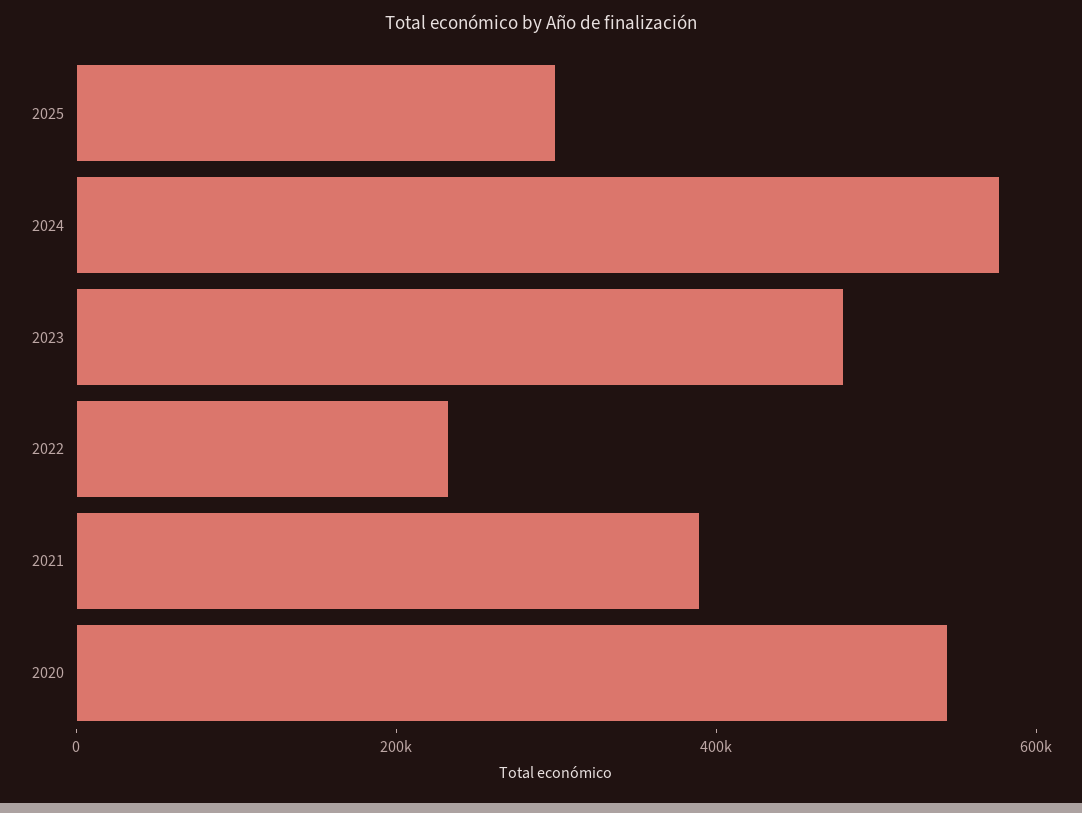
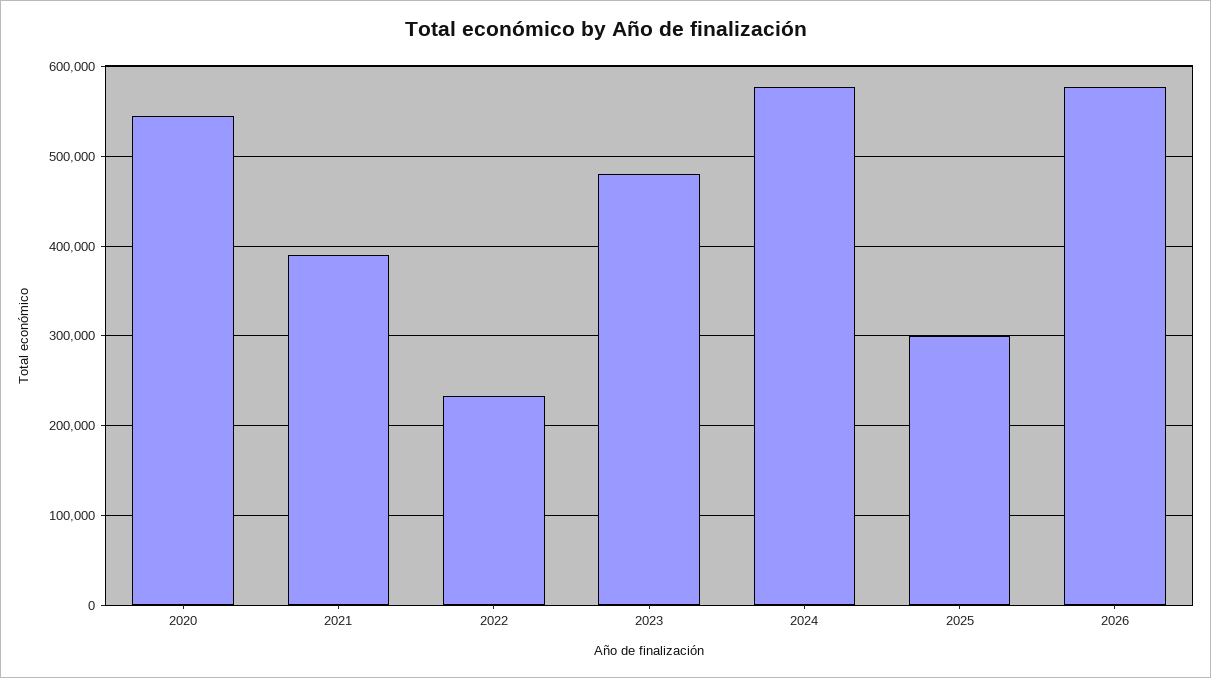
2026: none -> 580000

